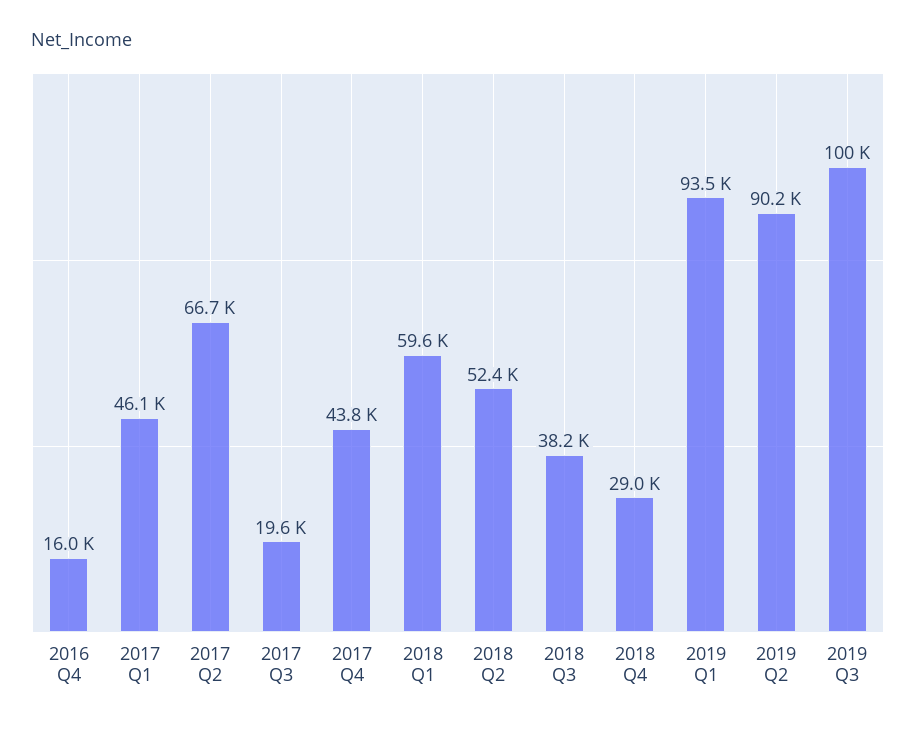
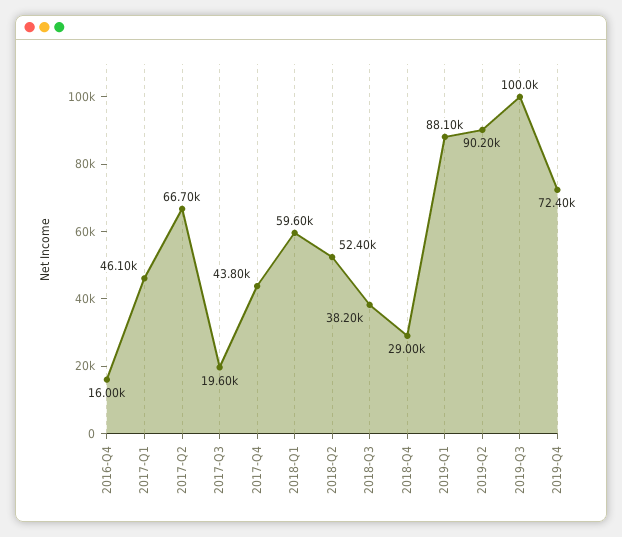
2019 Q1: 93500 -> 88100
2019-Q4: none -> 72400

